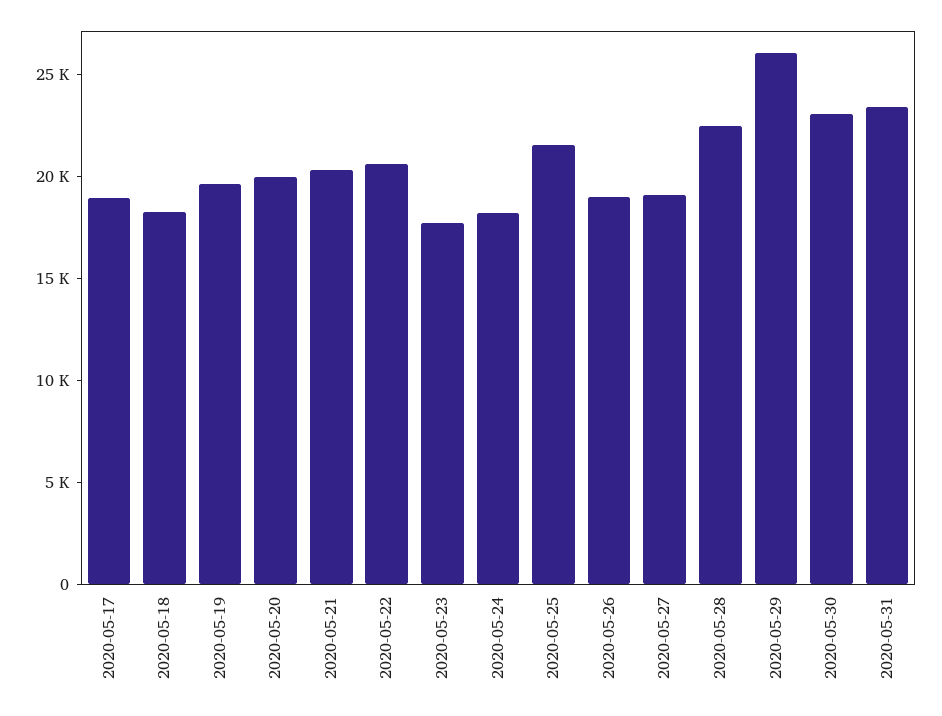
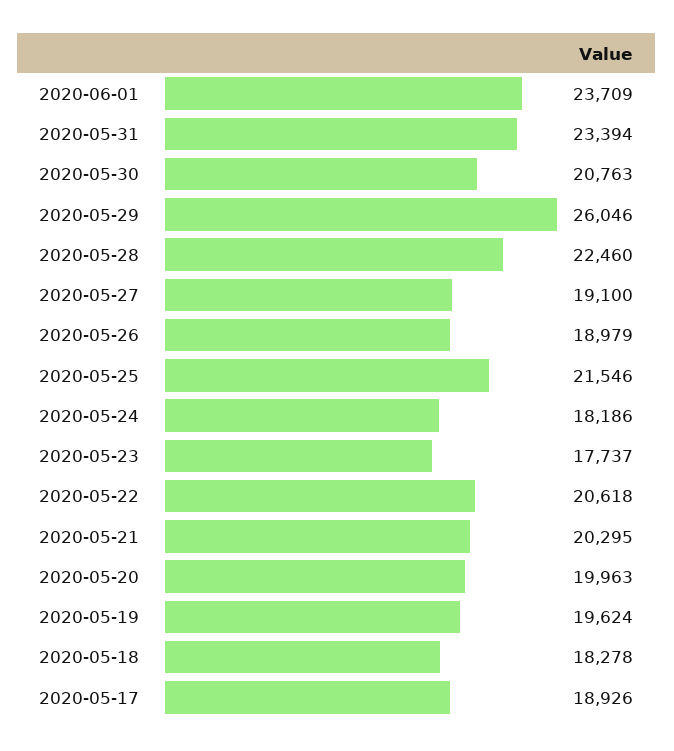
2020-05-30: 23000 -> 20763
2020-06-01: none -> 23709

